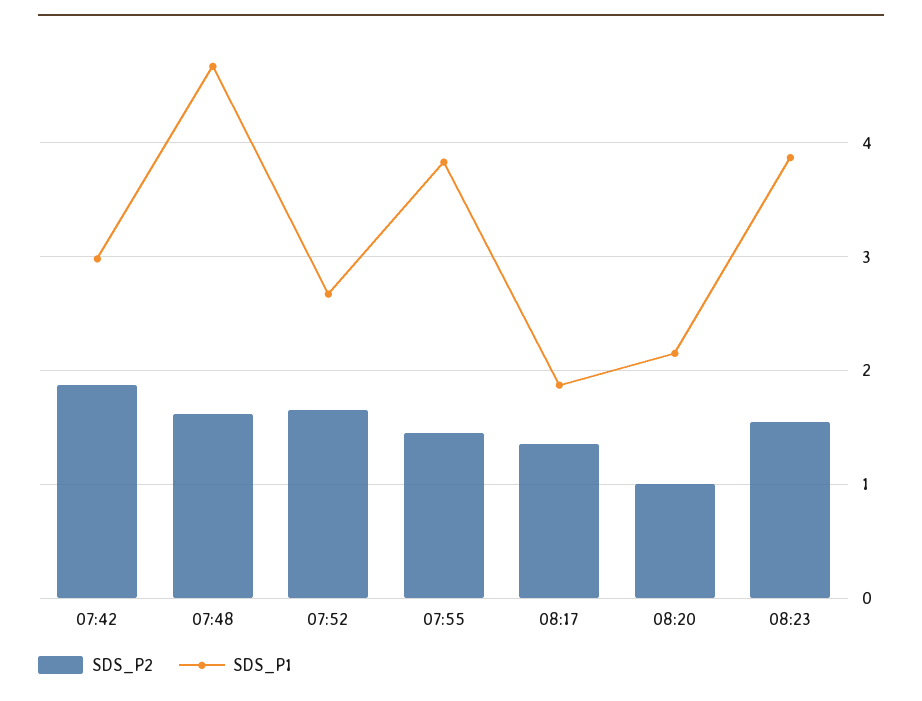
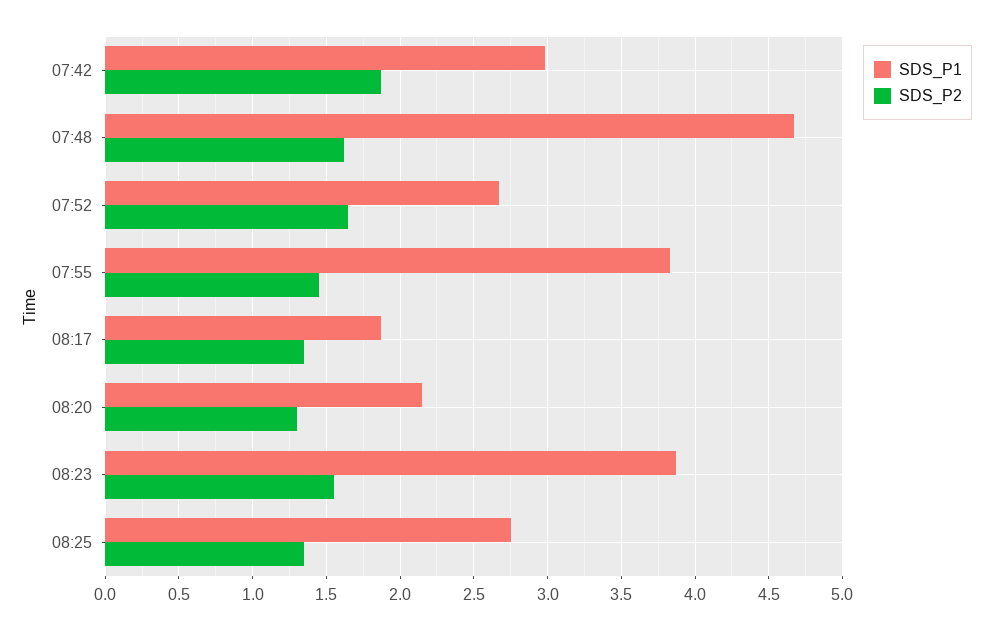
SDS_P2, 08:20: 1 -> 1.3
SDS_P1, 08:25: none -> 2.75
SDS_P2, 08:25: none -> 1.35

